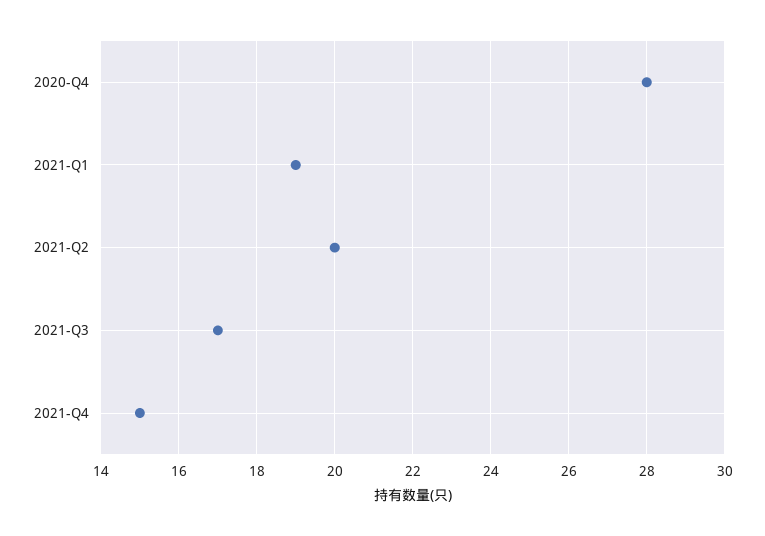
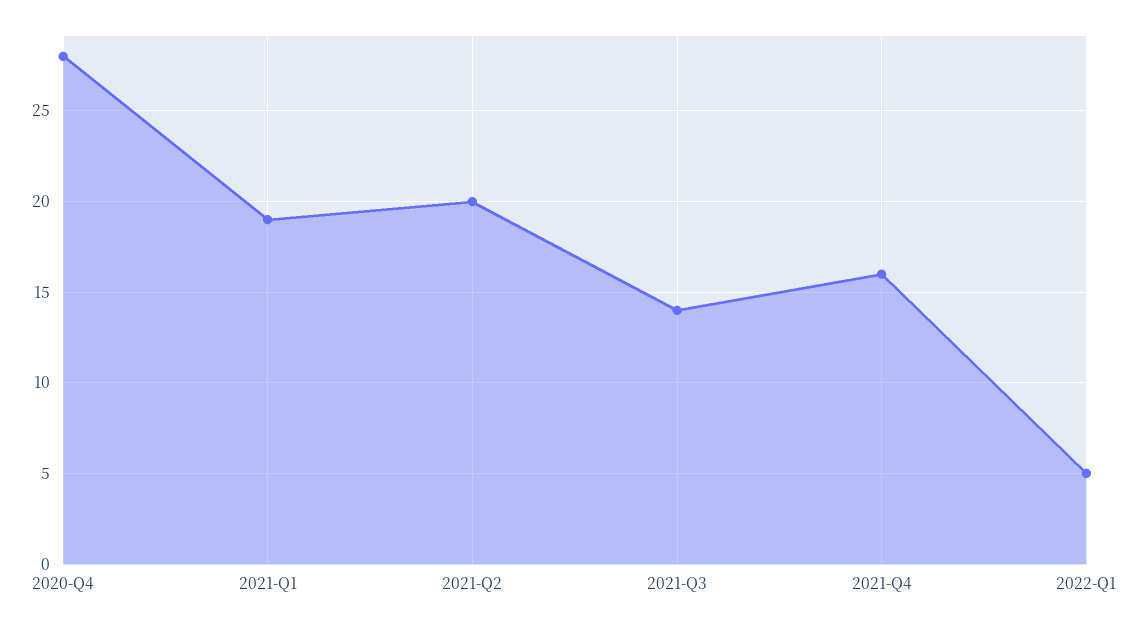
2021-Q3: 17 -> 14
2021-Q4: 15 -> 16
2022-Q1: none -> 5

